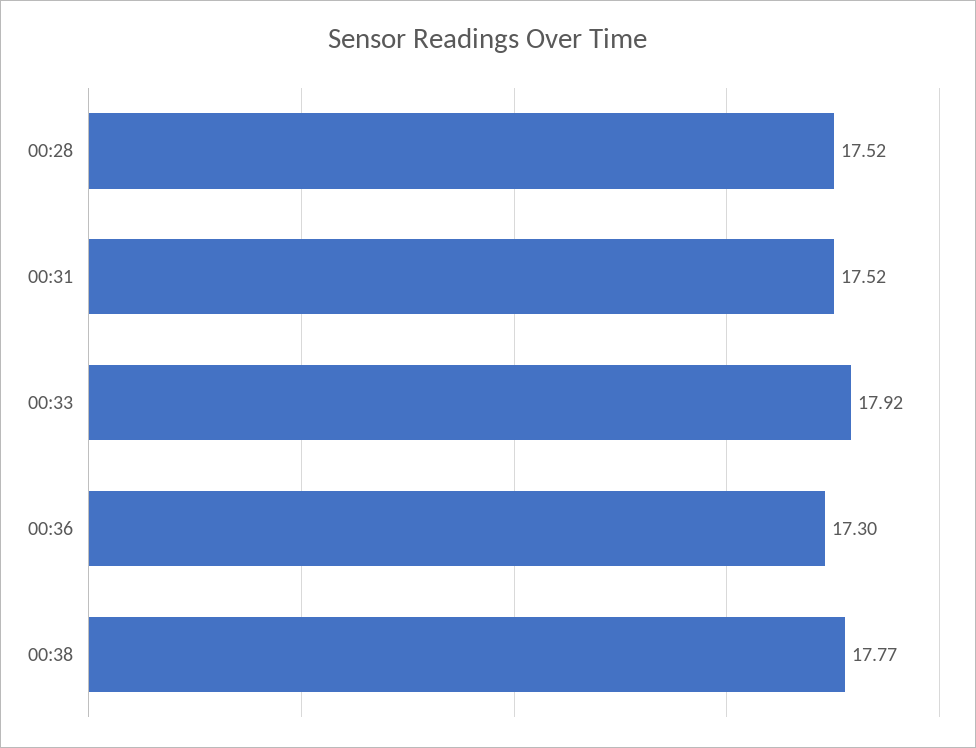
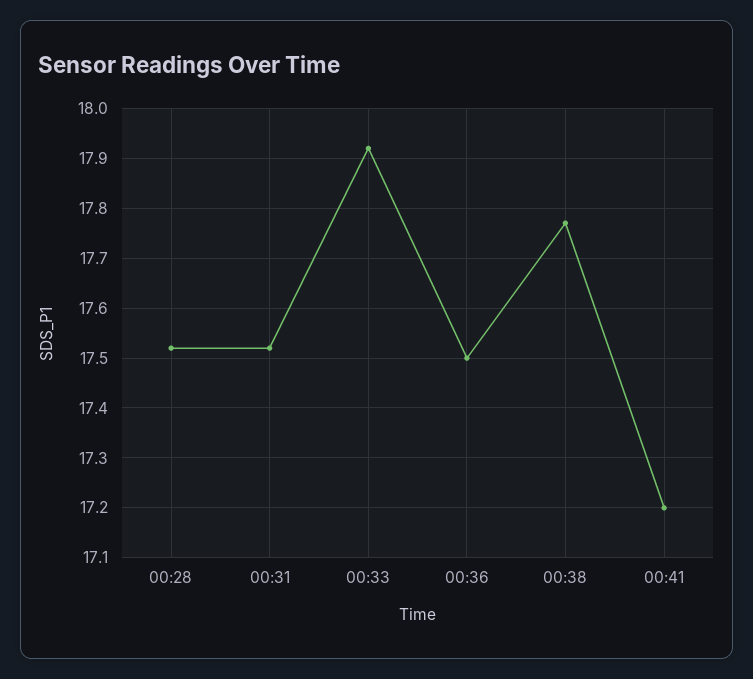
00:36: 17.3 -> 17.5
00:41: none -> 17.2

